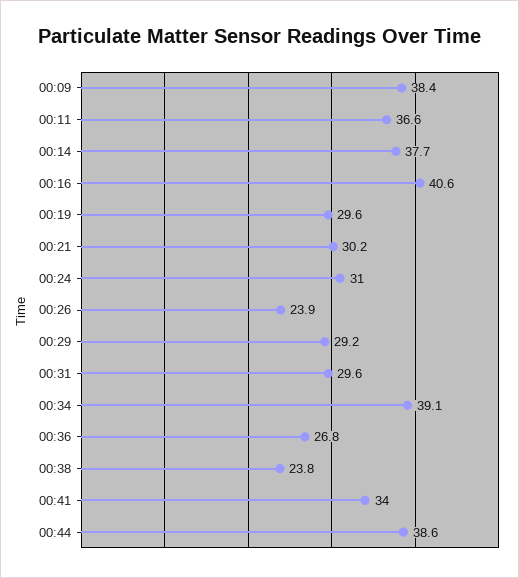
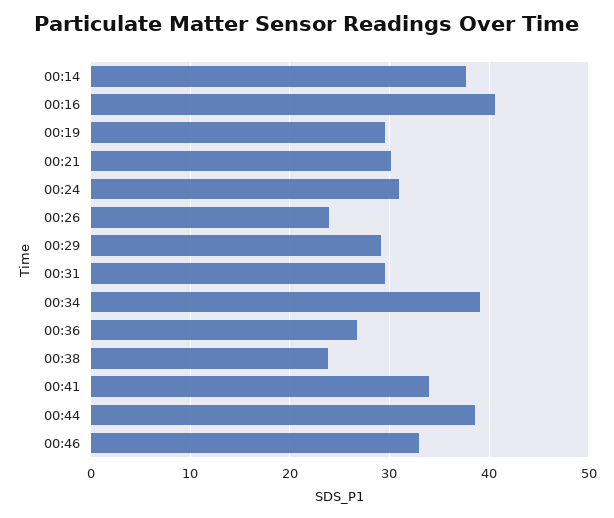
00:09: 38.4 -> none
00:11: 36.6 -> none
00:46: none -> 33

